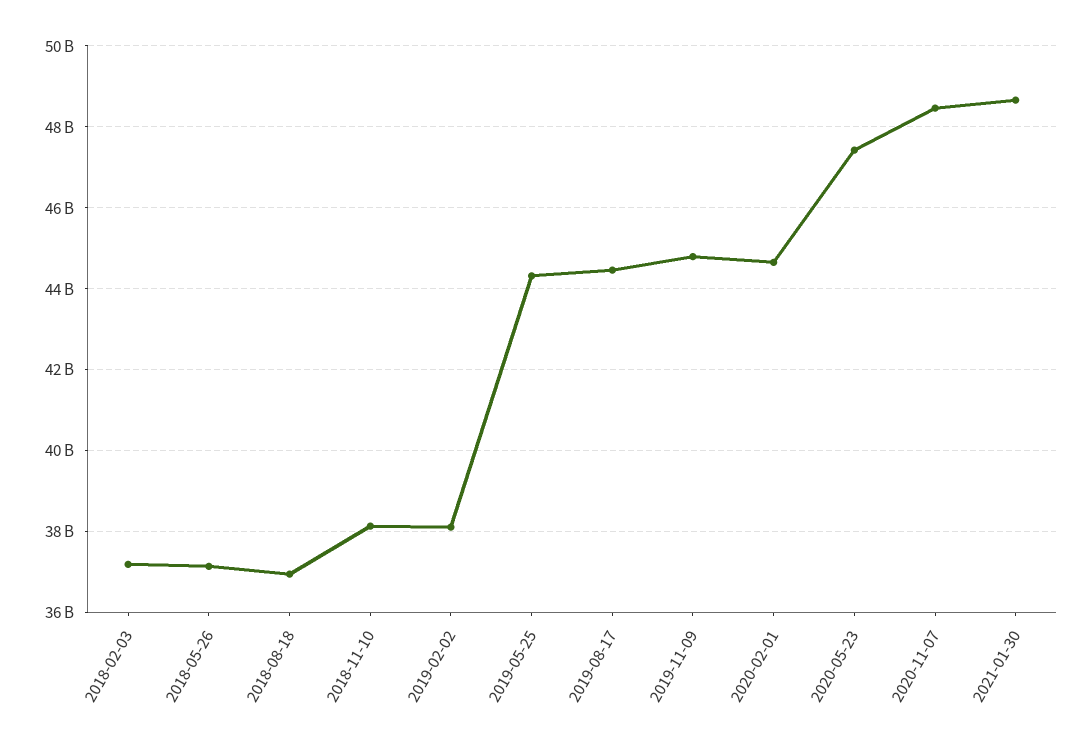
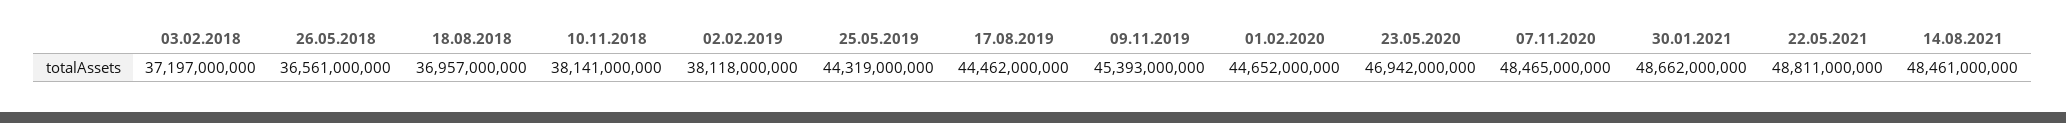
2018-05-26: 37200000000 -> 36561000000
2019-11-09: 44800000000 -> 45393000000
2020-05-23: 47400000000 -> 46942000000
22.05.2021: none -> 48811000000
14.08.2021: none -> 48461000000

